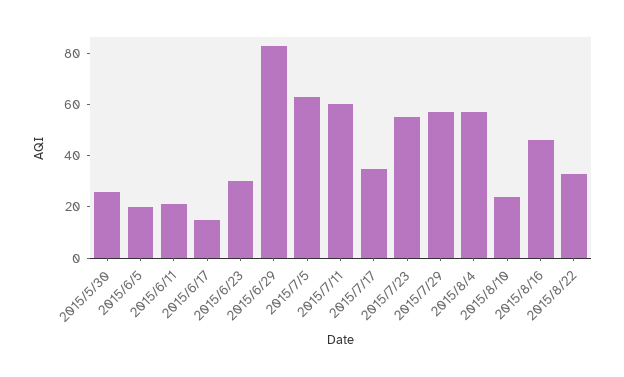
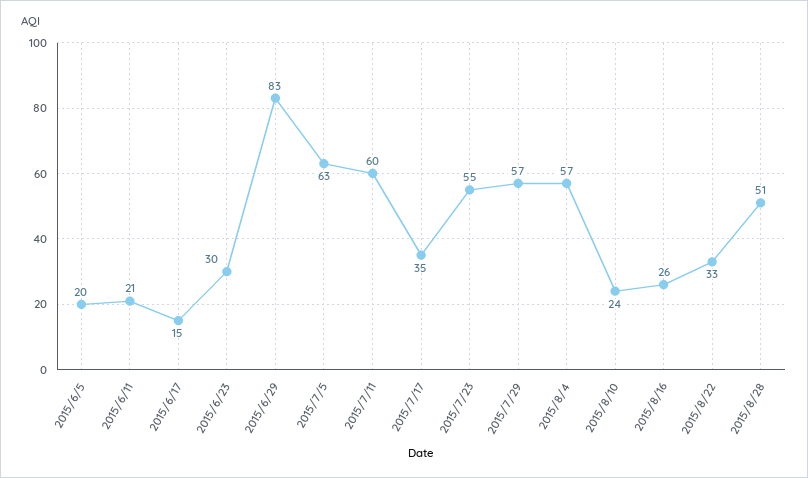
2015/5/30: 25 -> none
2015/8/16: 45 -> 26
2015/8/28: none -> 51

